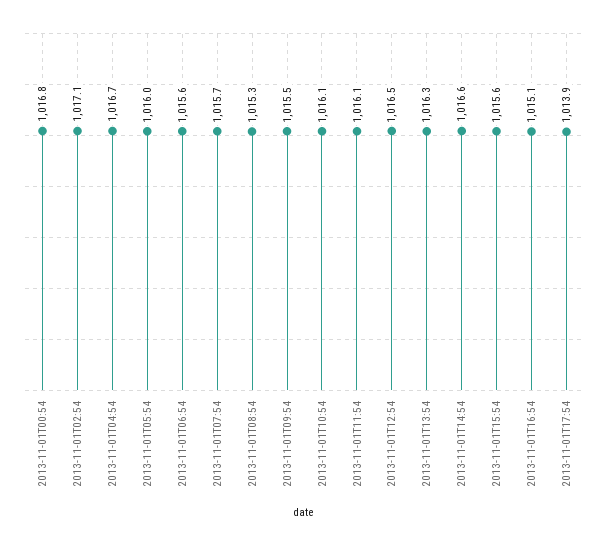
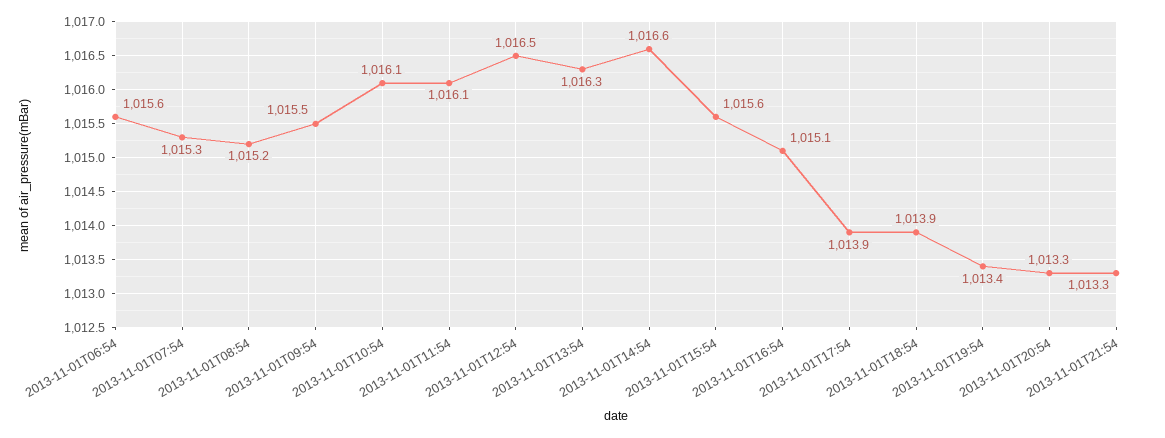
2013-11-01T00:54: 1016.8 -> none
2013-11-01T02:54: 1017.1 -> none
2013-11-01T04:54: 1016.7 -> none
2013-11-01T05:54: 1016 -> none
2013-11-01T07:54: 1015.7 -> 1015.3
2013-11-01T08:54: 1015.3 -> 1015.2
2013-11-01T18:54: none -> 1013.9
2013-11-01T19:54: none -> 1013.4
2013-11-01T20:54: none -> 1013.3
2013-11-01T21:54: none -> 1013.3

